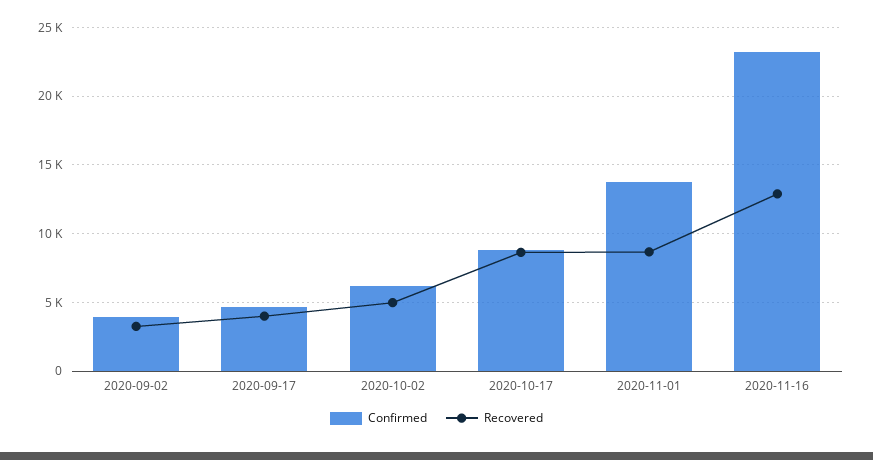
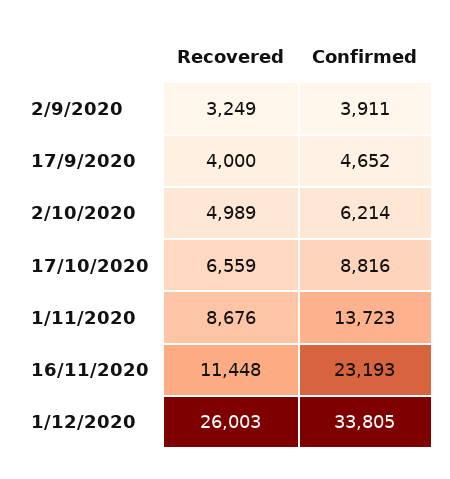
Recovered, 2020-10-17: 8500 -> 6559
Recovered, 2020-11-16: 13000 -> 11448
Recovered, 1/12/2020: none -> 26003
Confirmed, 1/12/2020: none -> 33805

